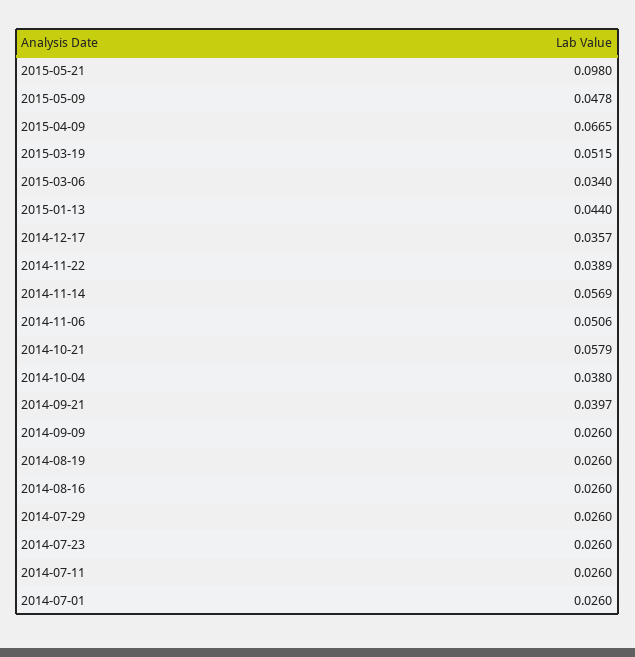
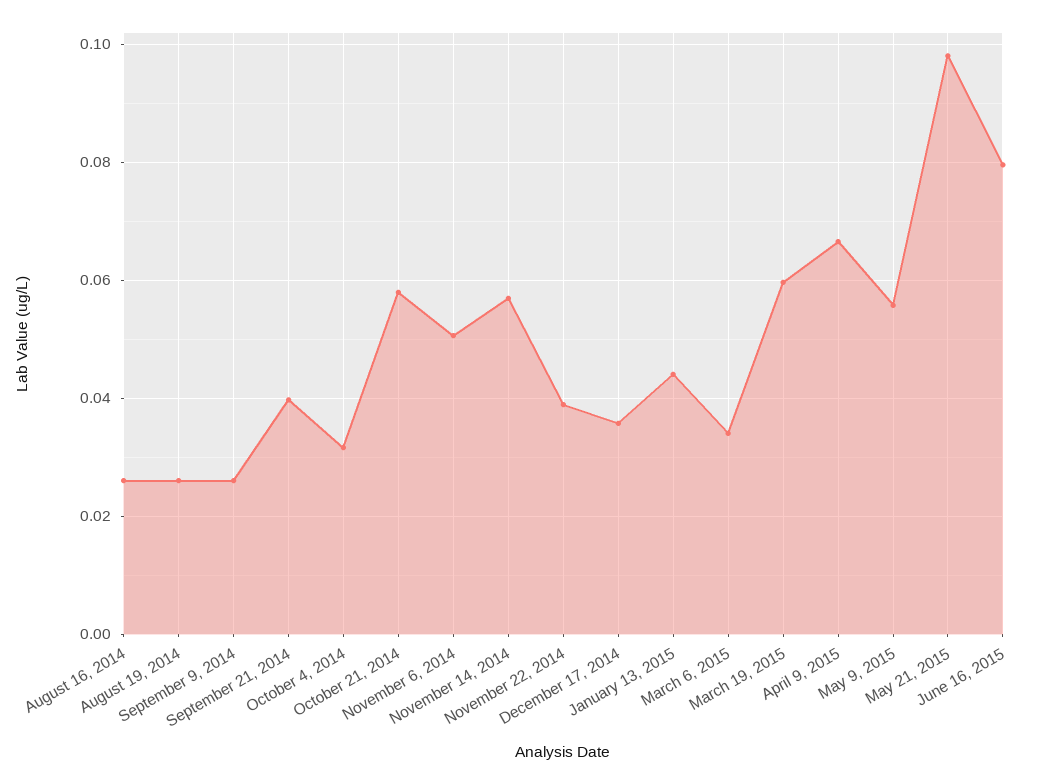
2015-05-09: 0.0478 -> 0.056
2015-03-19: 0.0515 -> 0.06
2014-10-04: 0.038 -> 0.032
2014-07-29: 0.026 -> none
2014-07-23: 0.026 -> none
2014-07-11: 0.026 -> none
2014-07-01: 0.026 -> none
June 16, 2015: none -> 0.08

